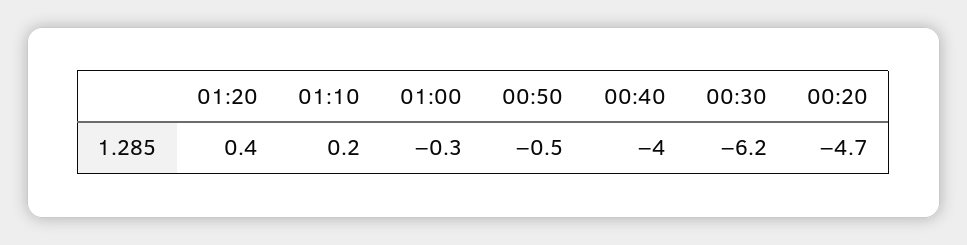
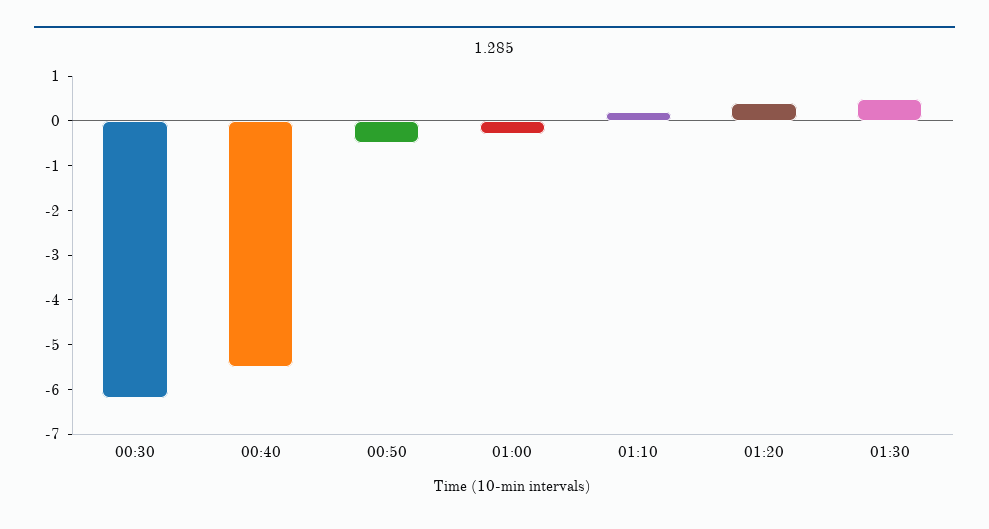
00:40: -4 -> -5.5
00:20: -4.7 -> none
01:30: none -> 0.5

